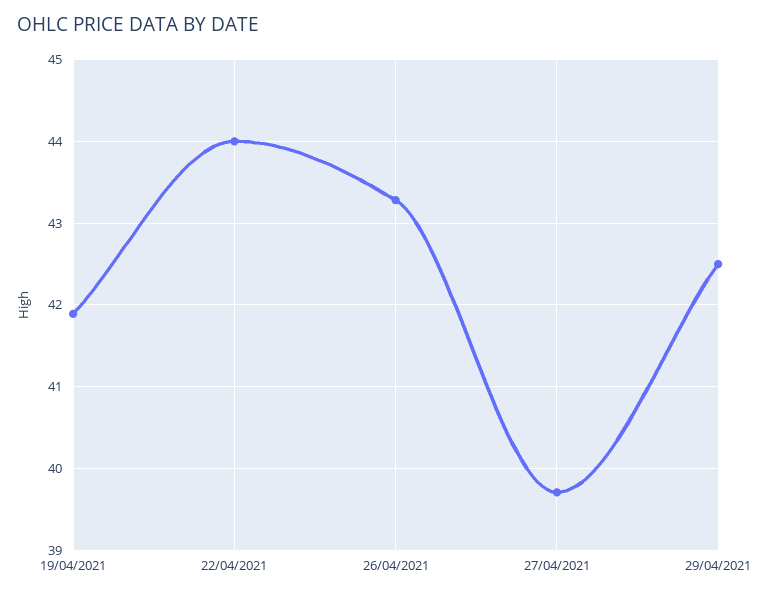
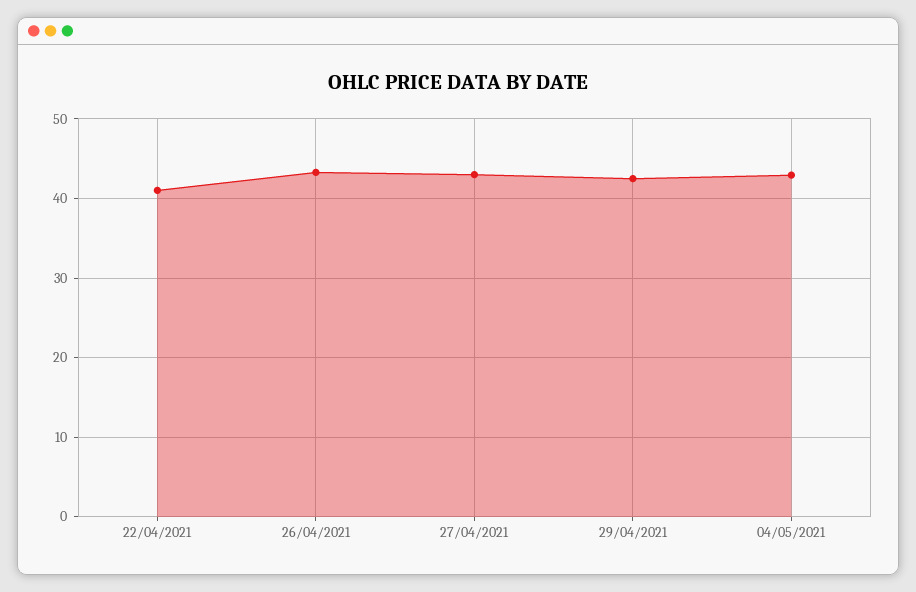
19/04/2021: 41.9 -> none
22/04/2021: 44 -> 41
27/04/2021: 39.7 -> 43
04/05/2021: none -> 43

